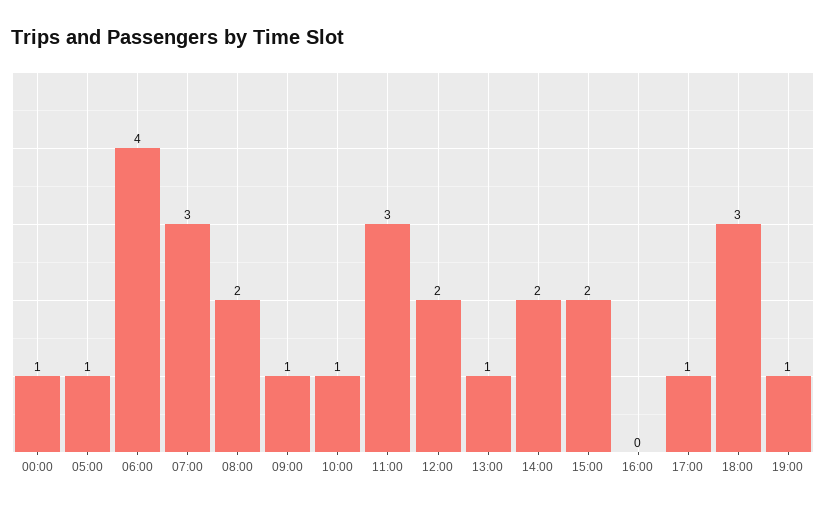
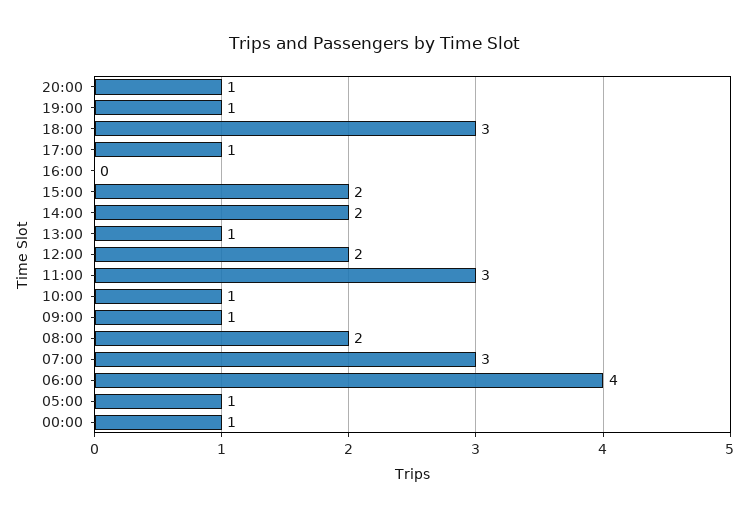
20:00: none -> 1

